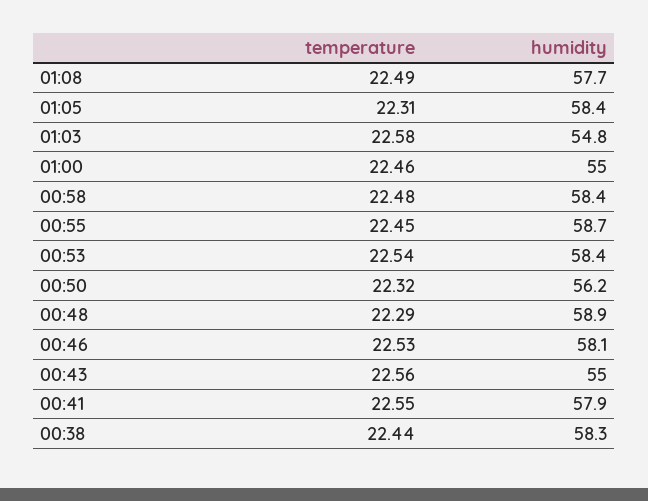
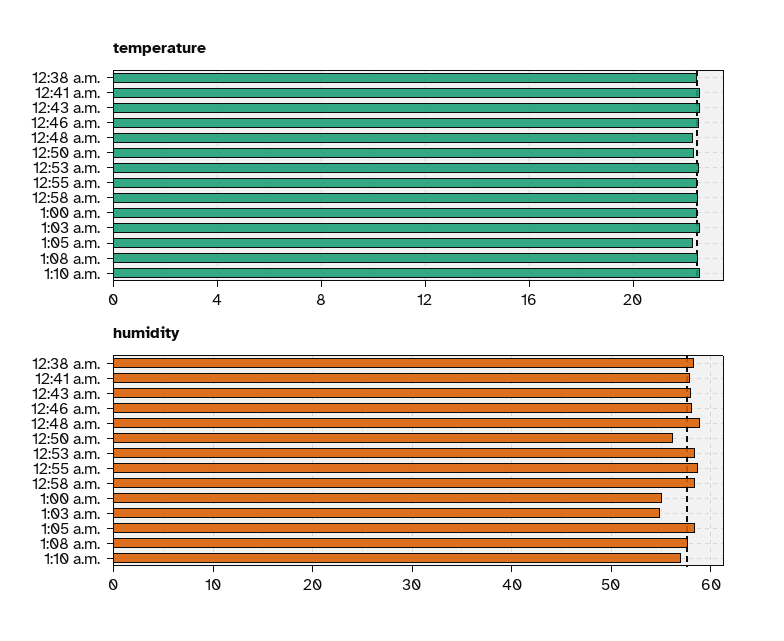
humidity, 00:43: 55 -> 58
temperature, 1:10 a.m.: none -> 22.5
humidity, 1:10 a.m.: none -> 57

